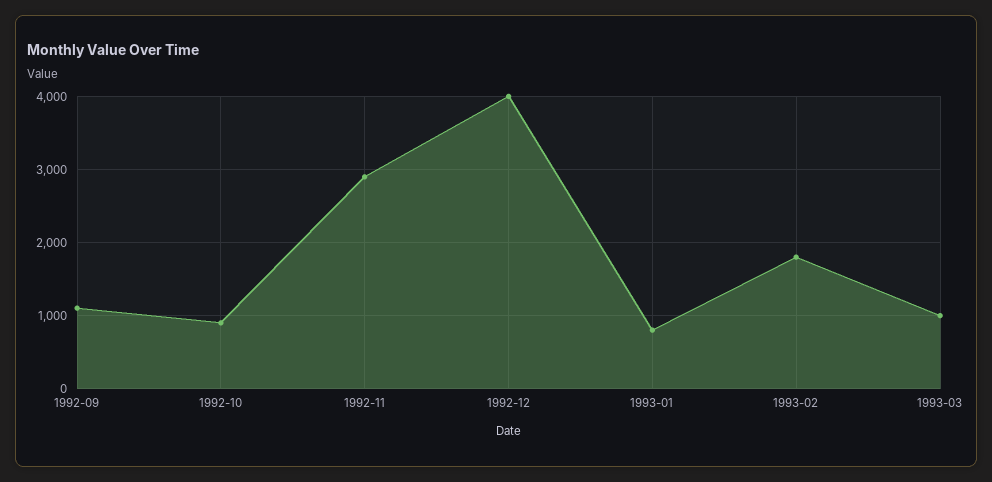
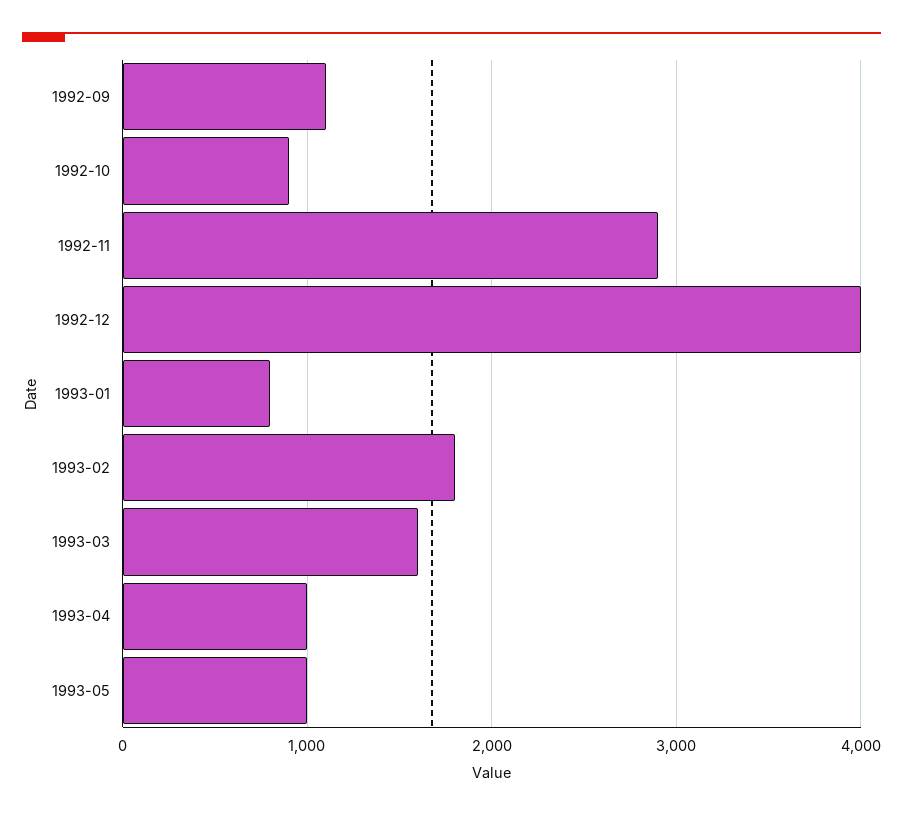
1993-03: 1000 -> 1600
1993-04: none -> 1000
1993-05: none -> 1000

